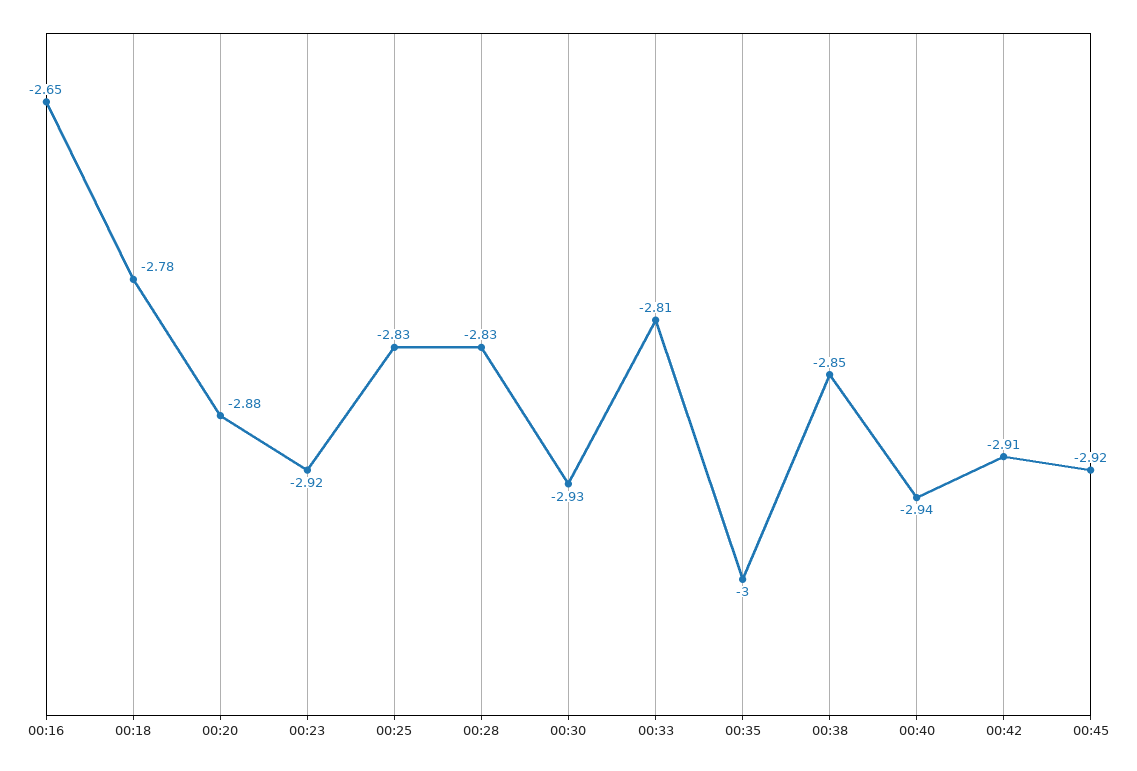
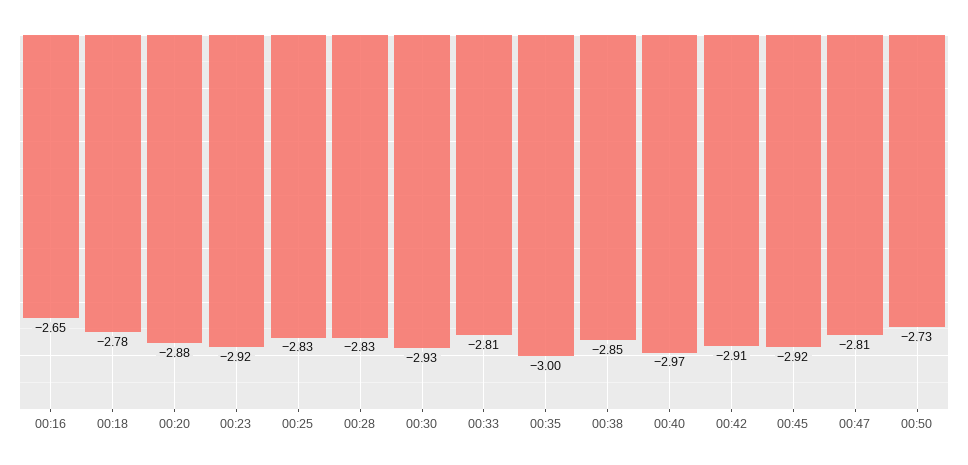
00:40: -2.94 -> -2.97
00:47: none -> -2.81
00:50: none -> -2.73

